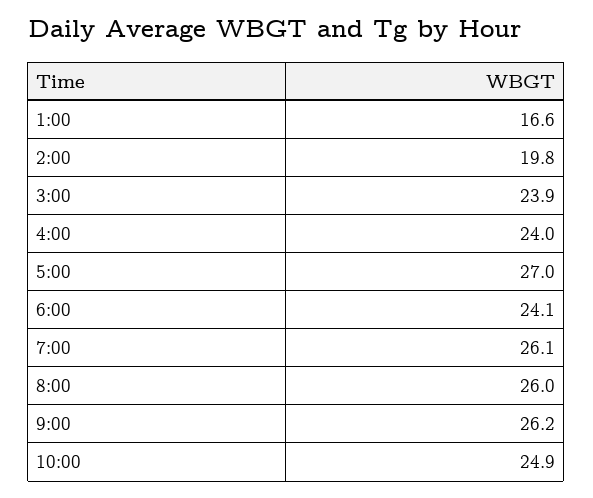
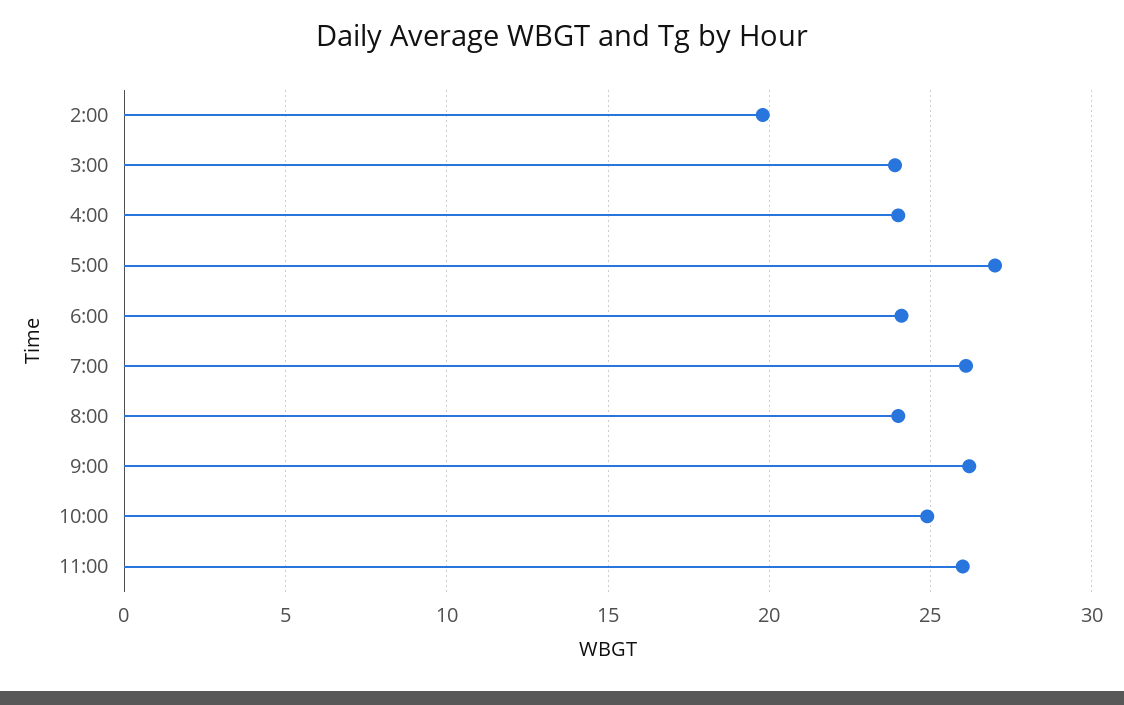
1:00: 16.6 -> none
8:00: 26 -> 24
11:00: none -> 26

